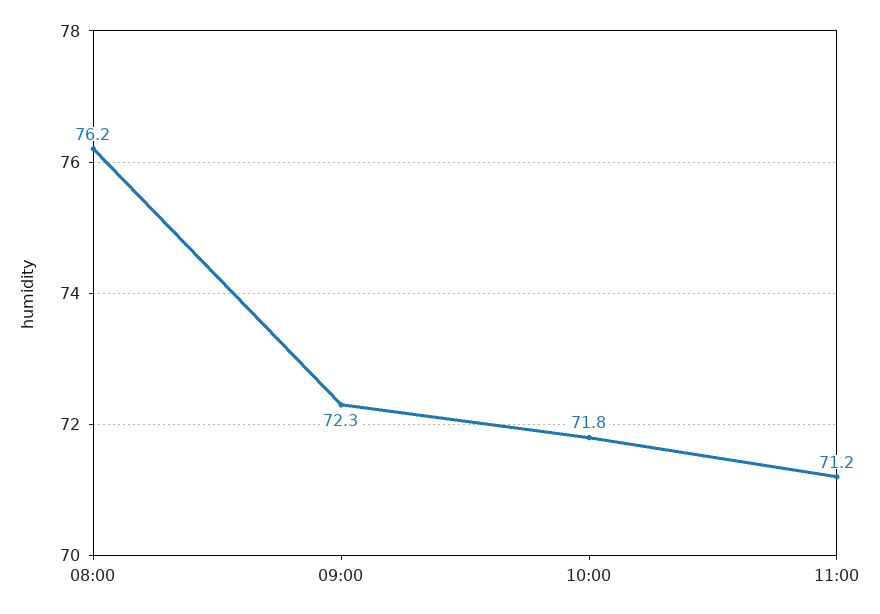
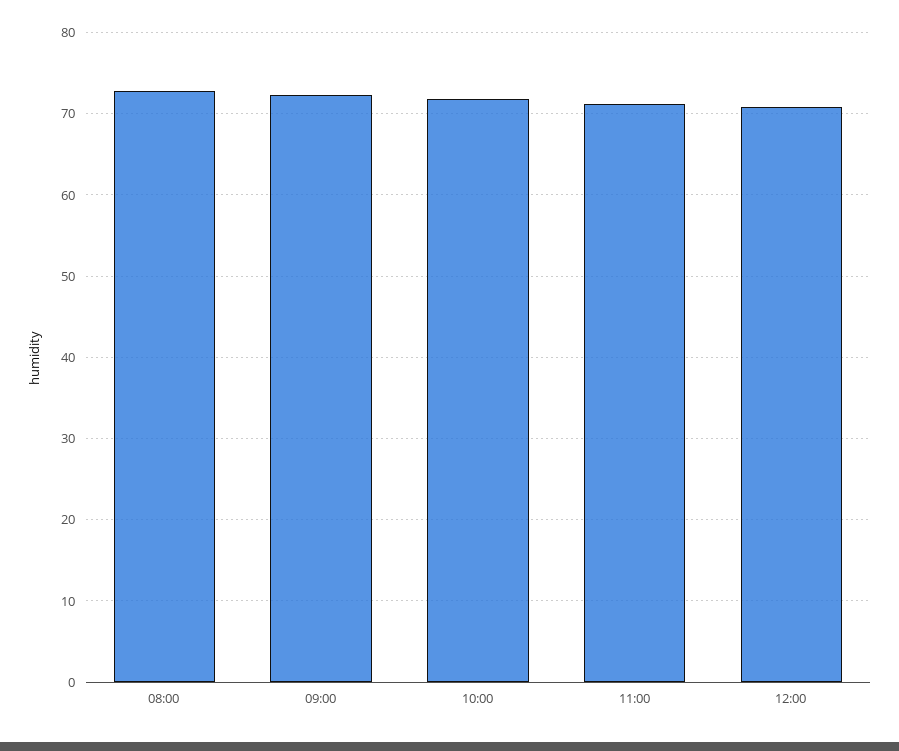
08:00: 76.2 -> 73
12:00: none -> 71

